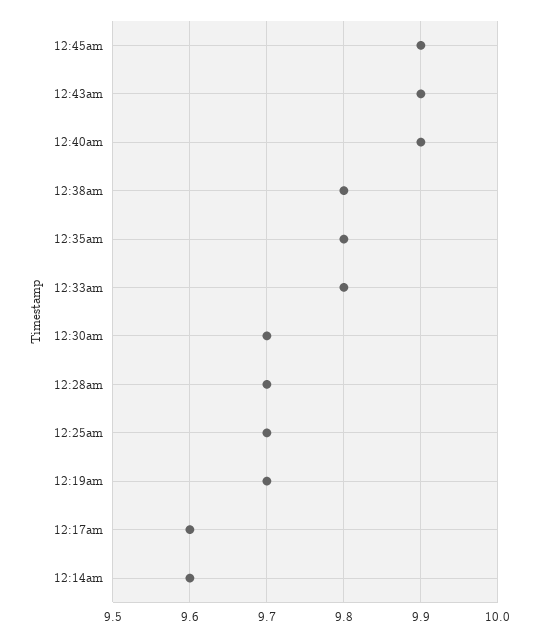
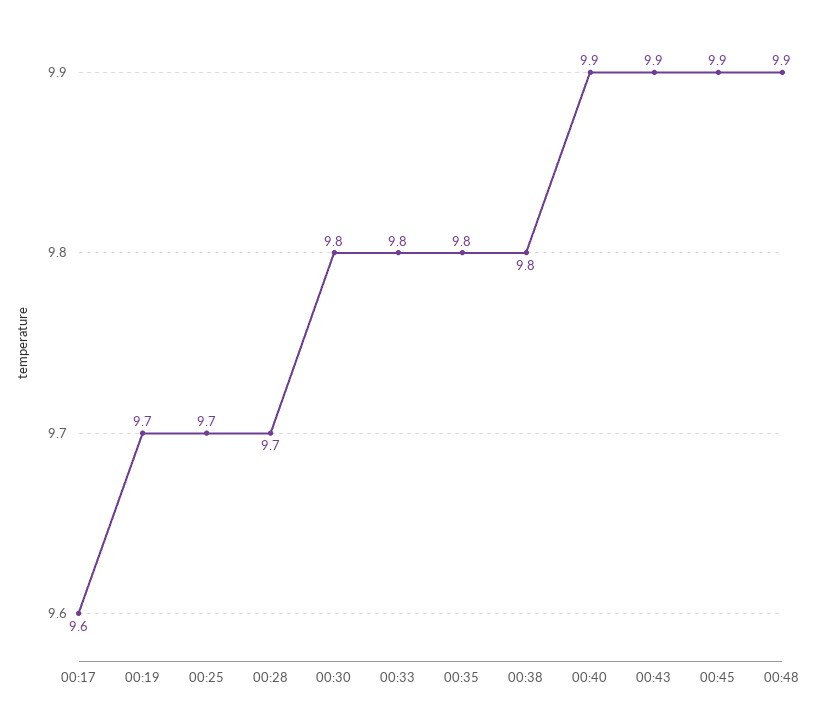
12:30am: 9.7 -> 9.8
12:14am: 9.6 -> none
00:48: none -> 9.9

